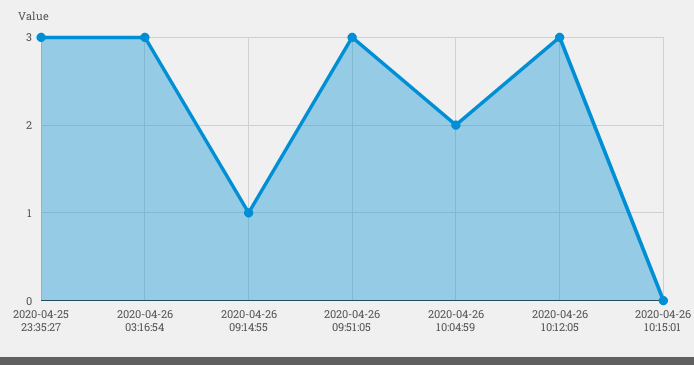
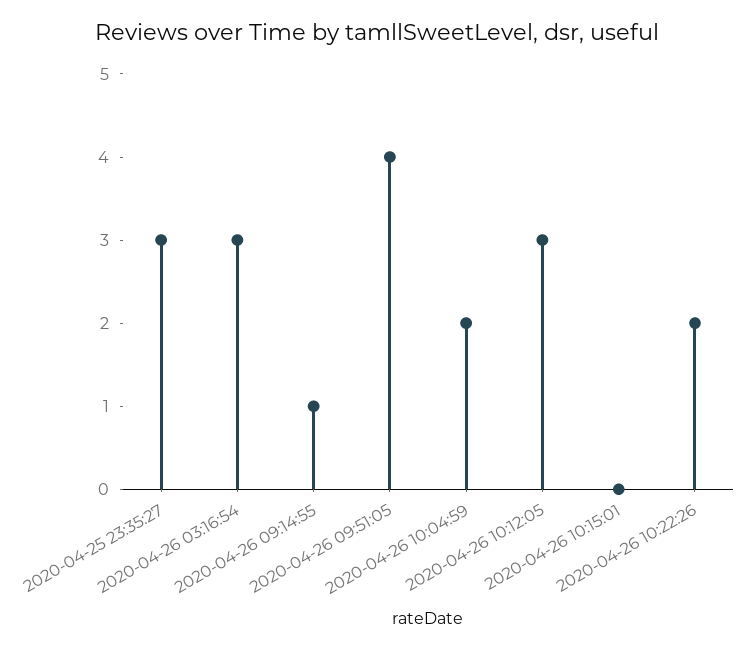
2020-04-26 09:51:05: 3 -> 4
2020-04-26 10:22:26: none -> 2

